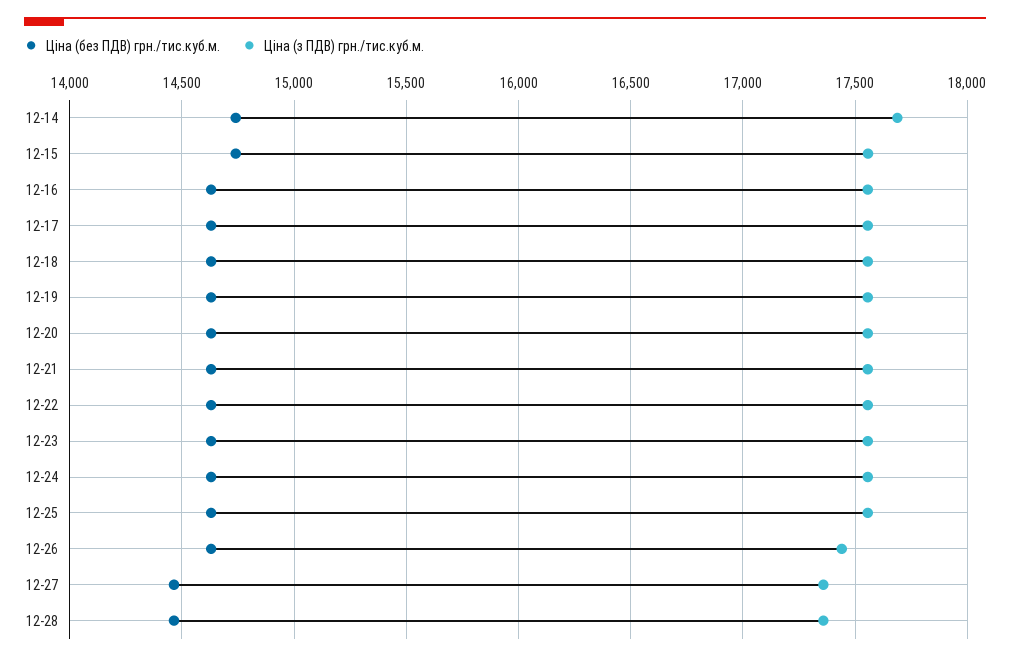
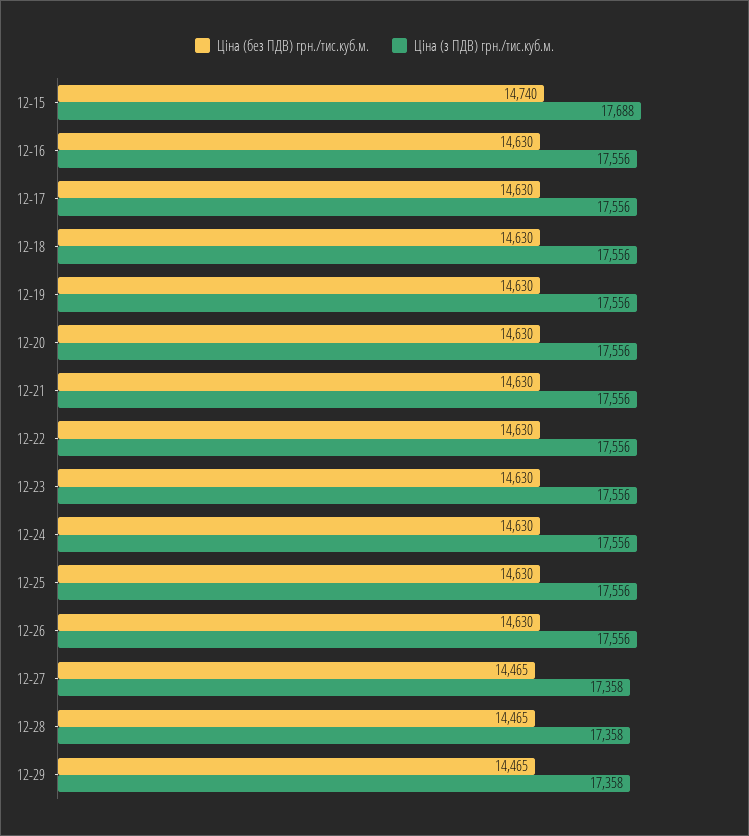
Ціна (без ПДВ) грн./тис.куб.м., 12-14: 14750 -> none
Ціна (з ПДВ) грн./тис.куб.м., 12-14: 17700 -> none
Ціна (з ПДВ) грн./тис.куб.м., 12-15: 17550 -> 17688
Ціна (з ПДВ) грн./тис.куб.м., 12-26: 17450 -> 17556
Ціна (без ПДВ) грн./тис.куб.м., 12-29: none -> 14465
Ціна (з ПДВ) грн./тис.куб.м., 12-29: none -> 17358

